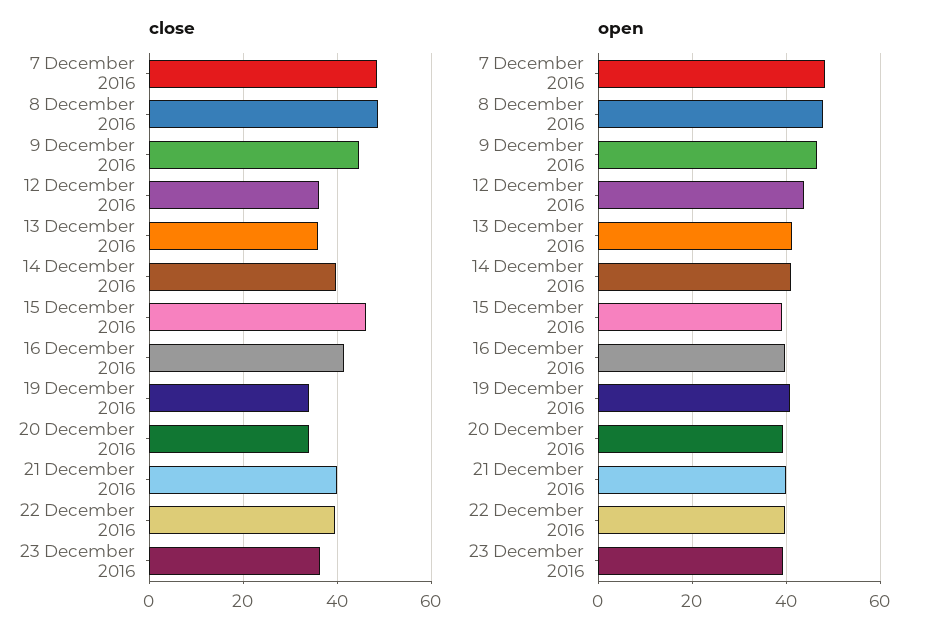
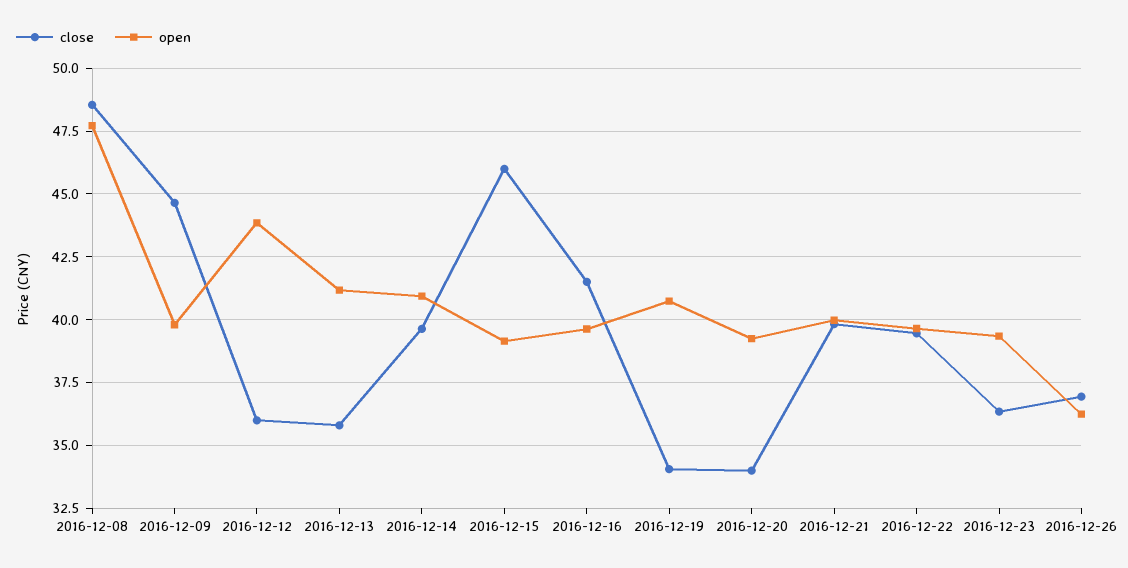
close, 7 December 2016: 48 -> none
open, 7 December 2016: 48 -> none
open, 9 December 2016: 46 -> 39.75
close, 2016-12-26: none -> 37
open, 2016-12-26: none -> 36.25

